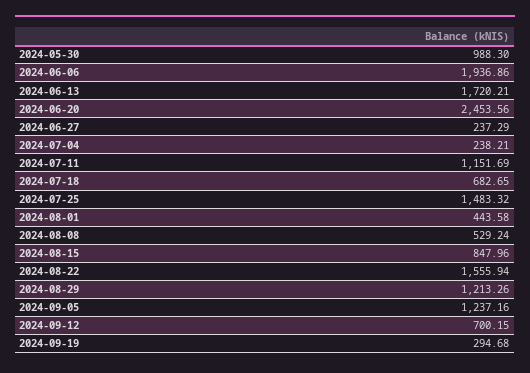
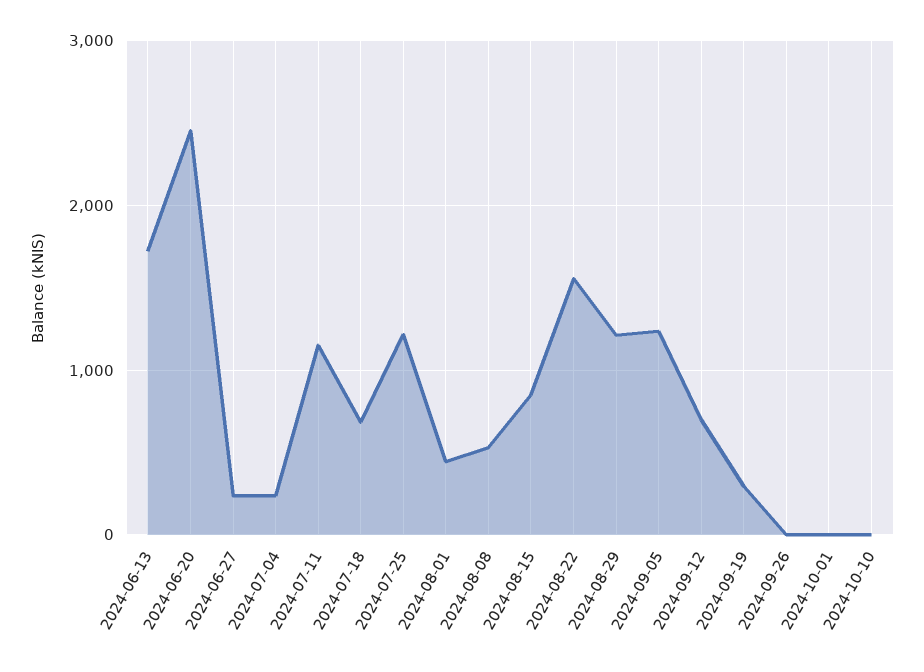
2024-05-30: 988.3 -> none
2024-06-06: 1936.86 -> none
2024-07-25: 1483.32 -> 1200
2024-09-26: none -> 0
2024-10-01: none -> 0
2024-10-10: none -> 0

